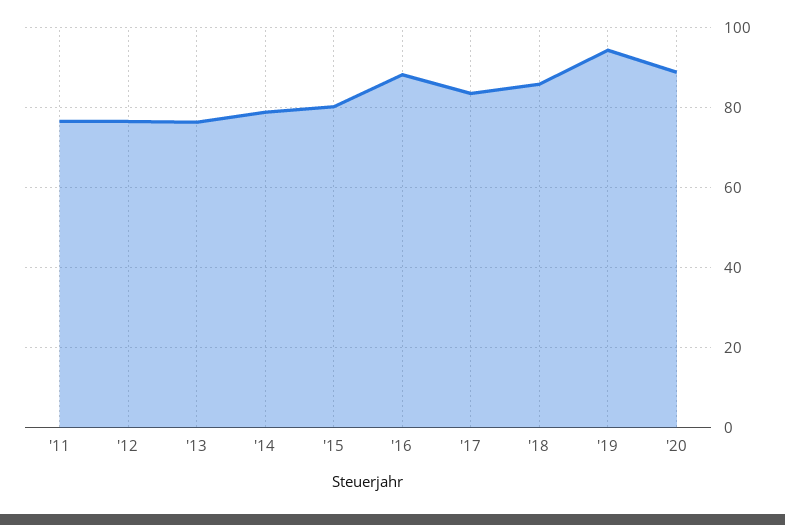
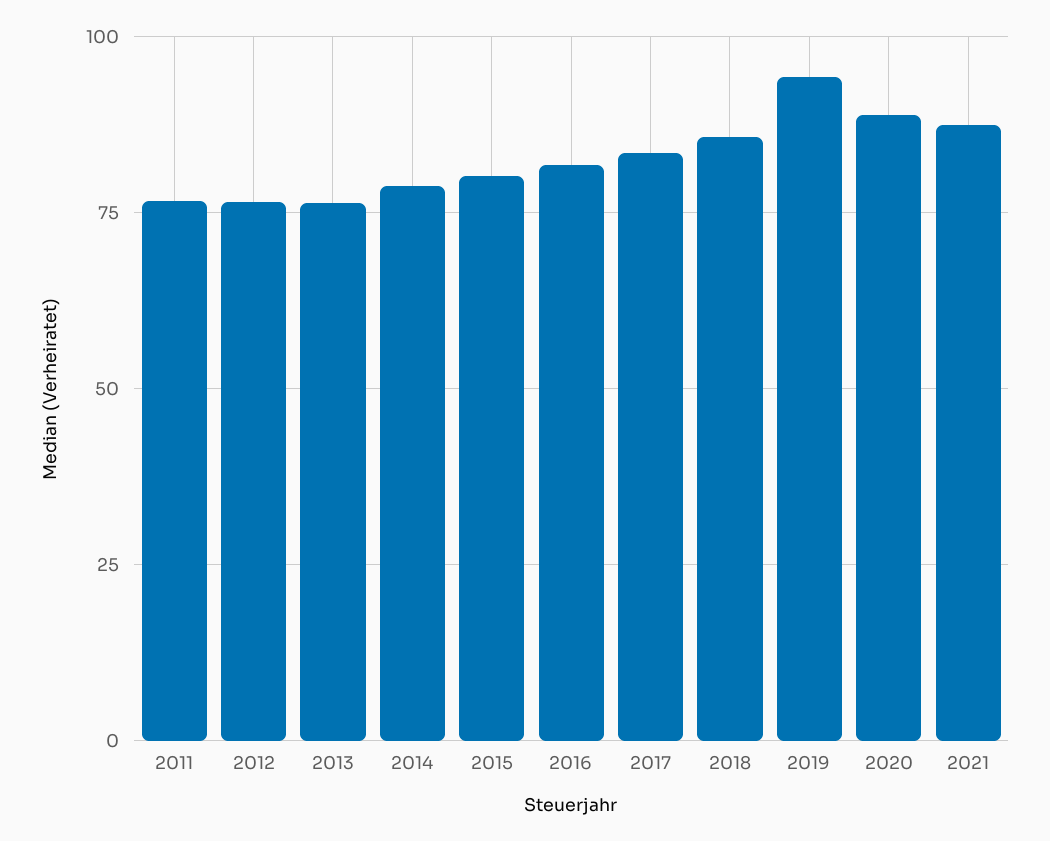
'16: 88 -> 82.5
2021: none -> 87.5

